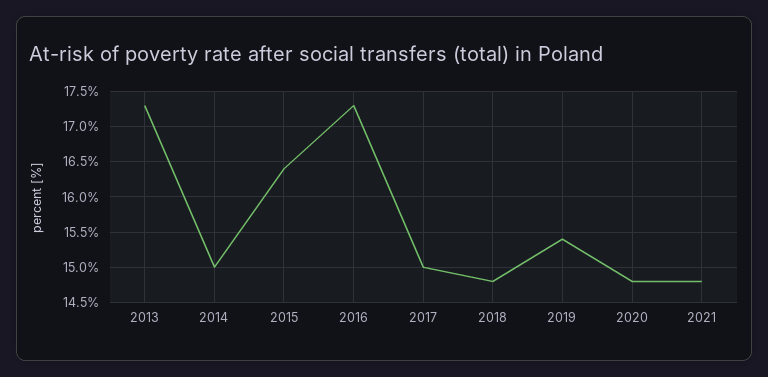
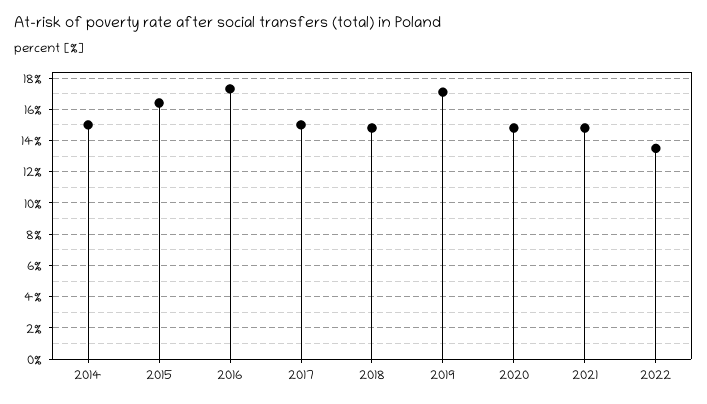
2013: 17.3 -> none
2019: 15.4 -> 17
2022: none -> 13.5

